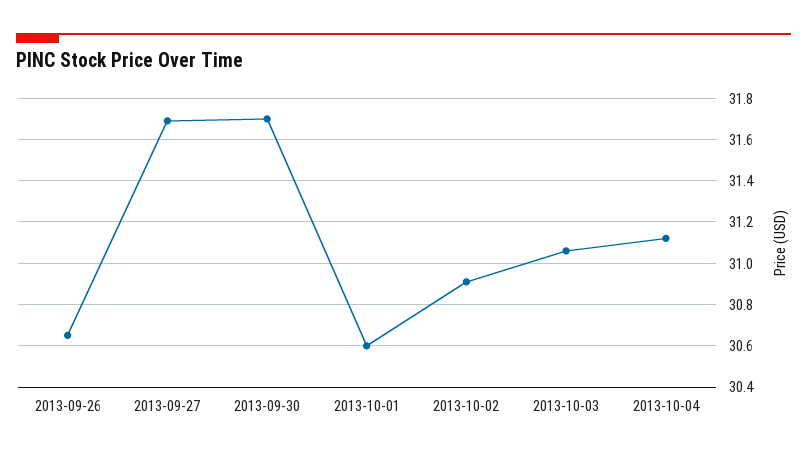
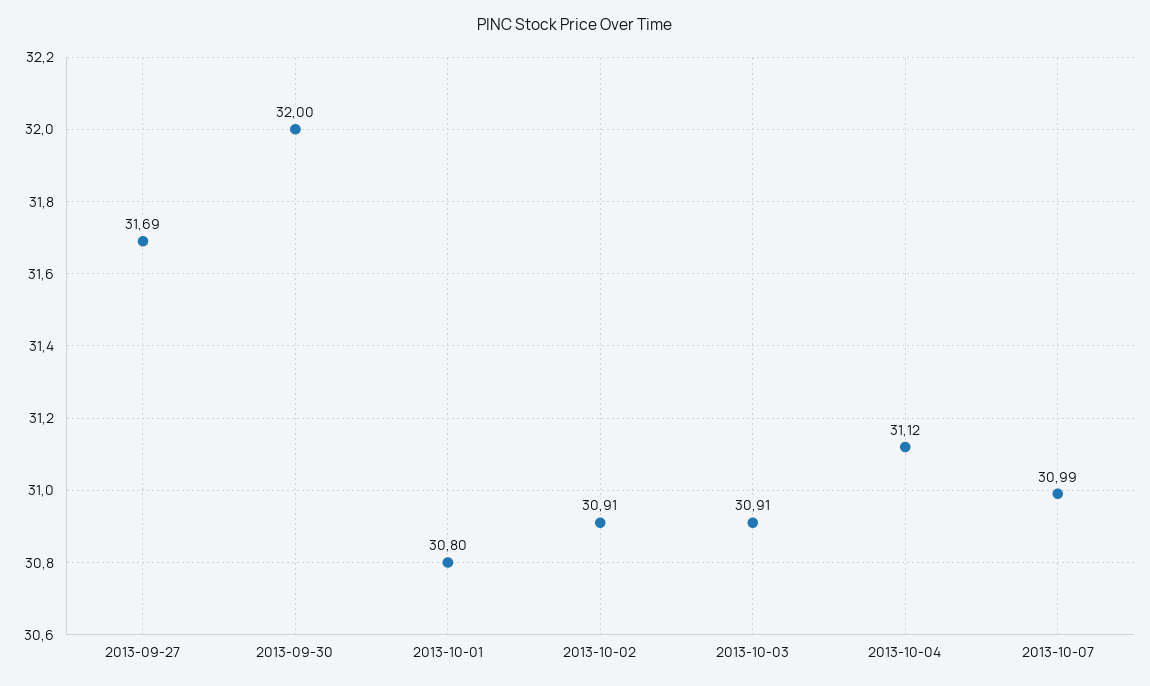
2013-09-26: 30.65 -> none
2013-09-30: 31.7 -> 32
2013-10-01: 30.6 -> 30.8
2013-10-03: 31.05 -> 30.91
2013-10-07: none -> 30.99

